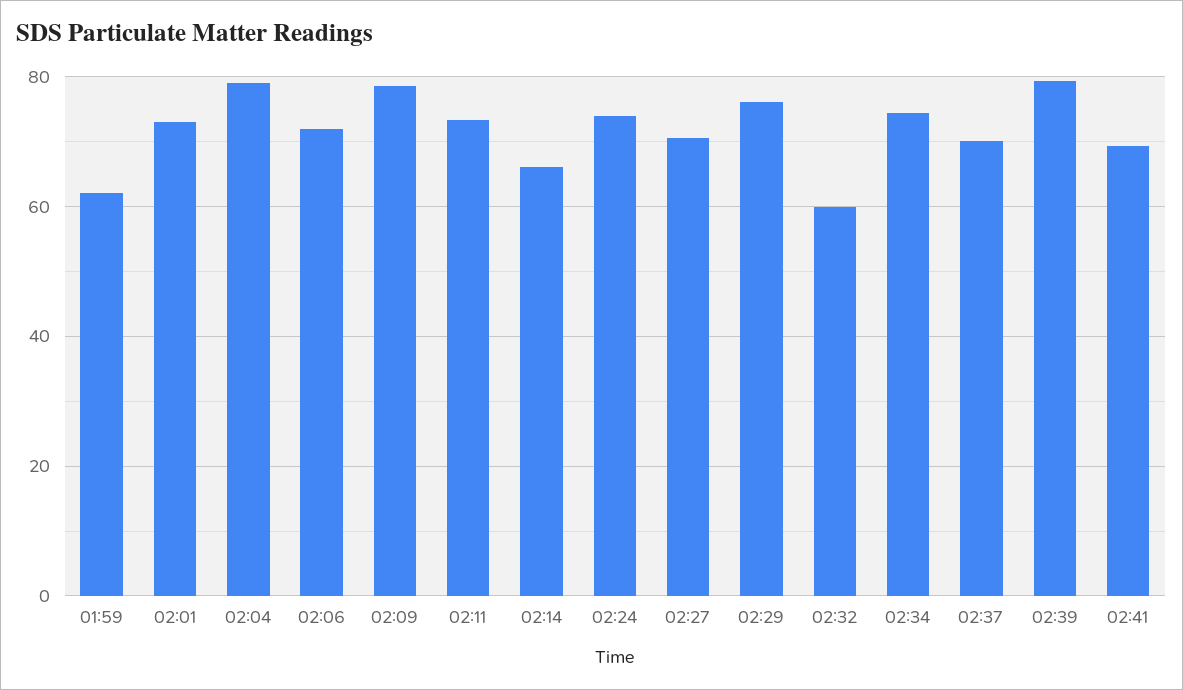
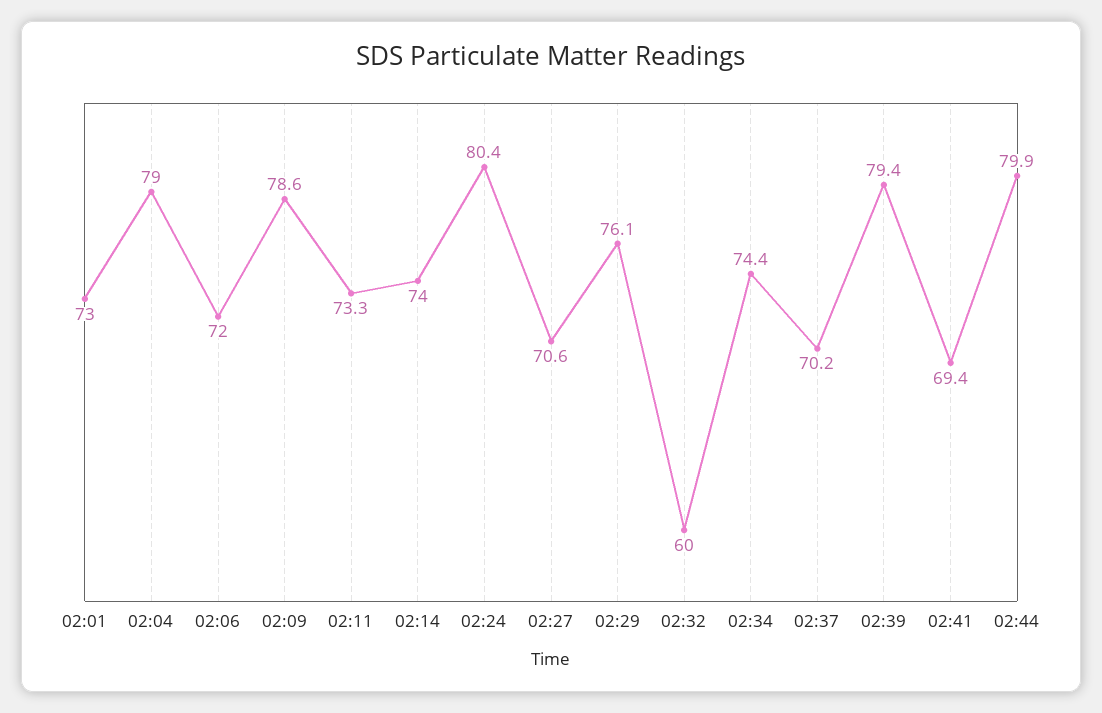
01:59: 62 -> none
02:14: 66 -> 74
02:24: 74 -> 80.4
02:44: none -> 79.9

